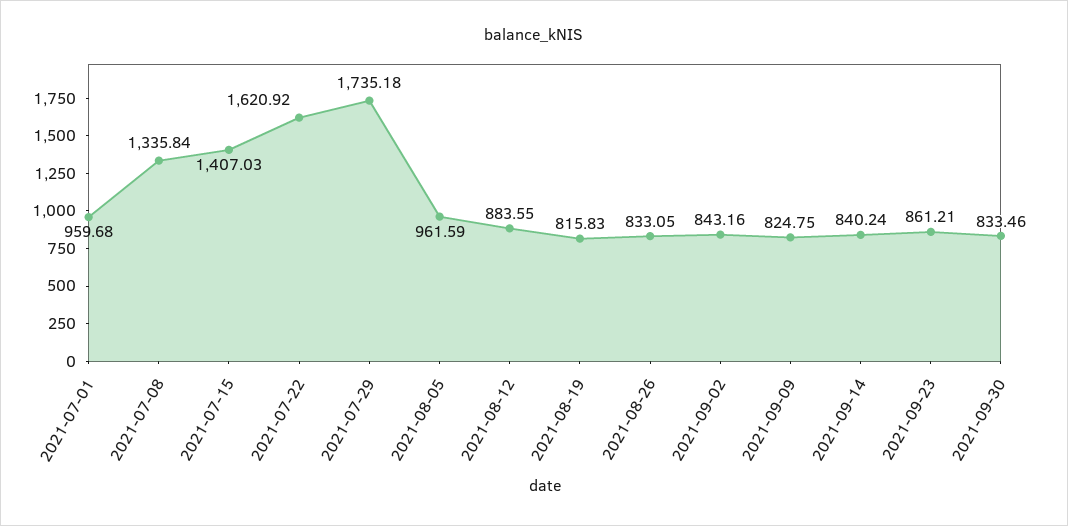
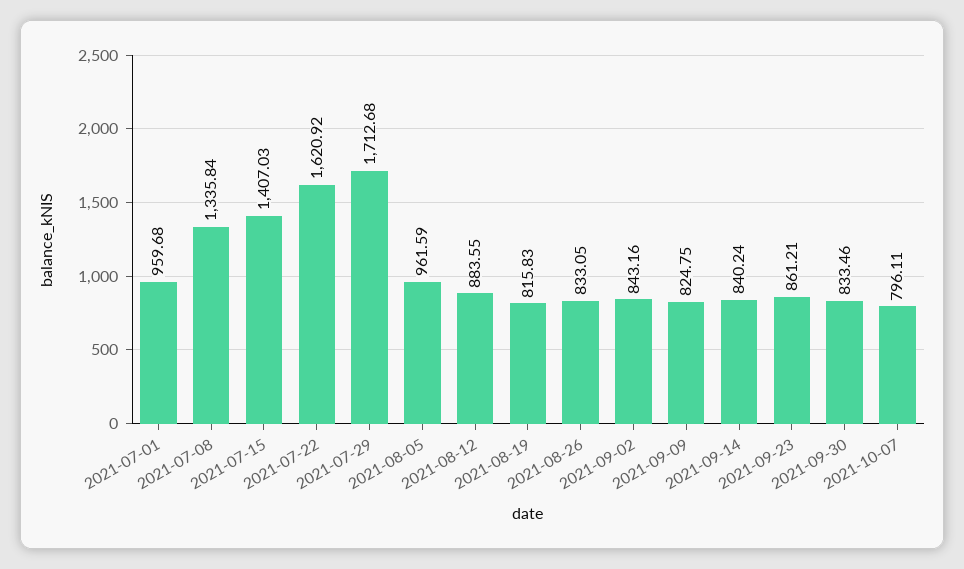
2021-07-29: 1735.18 -> 1712.68
2021-10-07: none -> 796.11

